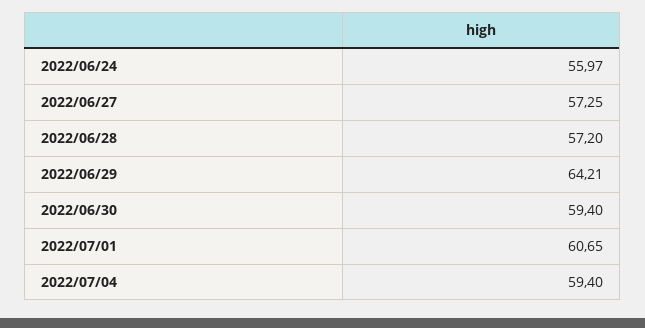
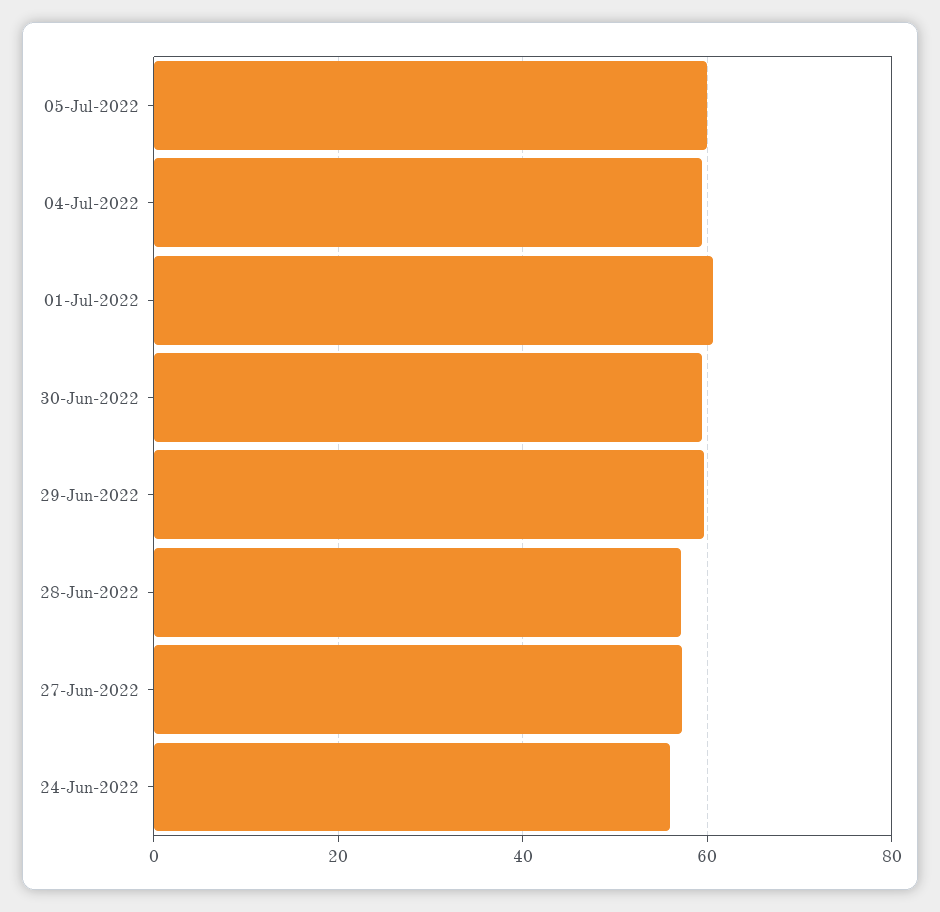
2022/06/29: 64.21 -> 60
05-Jul-2022: none -> 60

